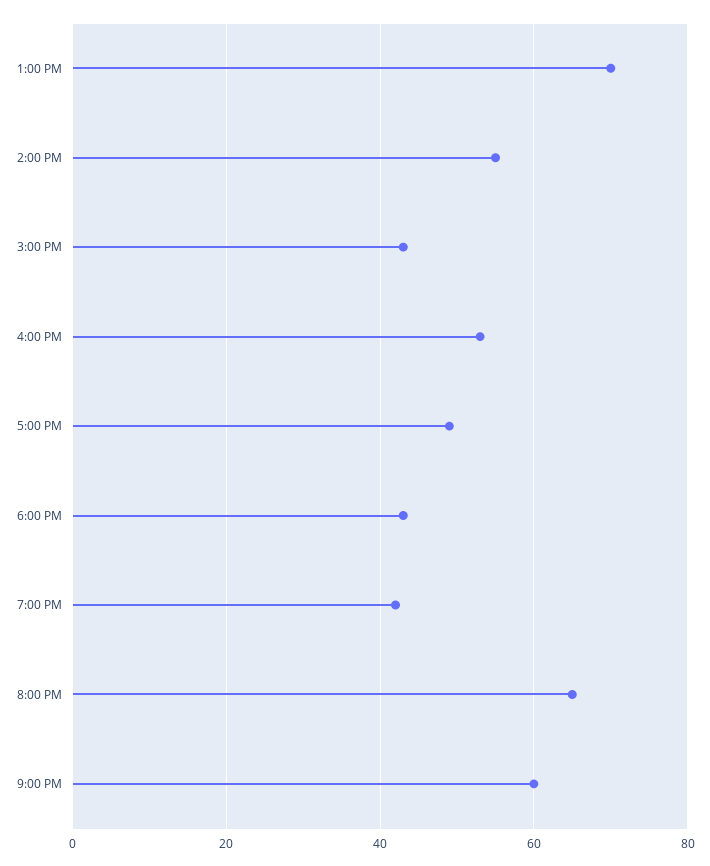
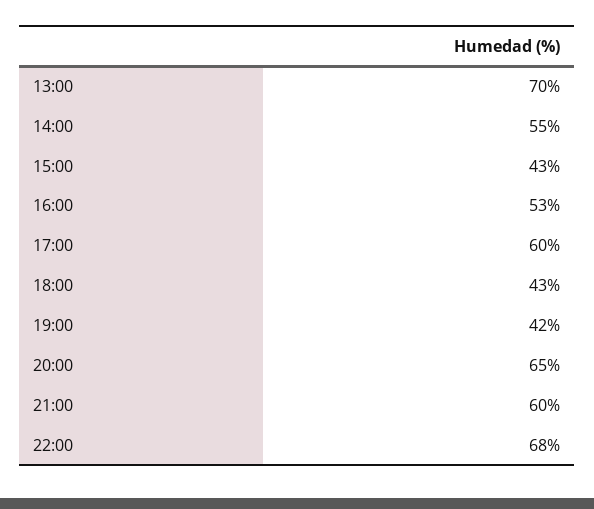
5:00 PM: 50 -> 60
22:00: none -> 68

